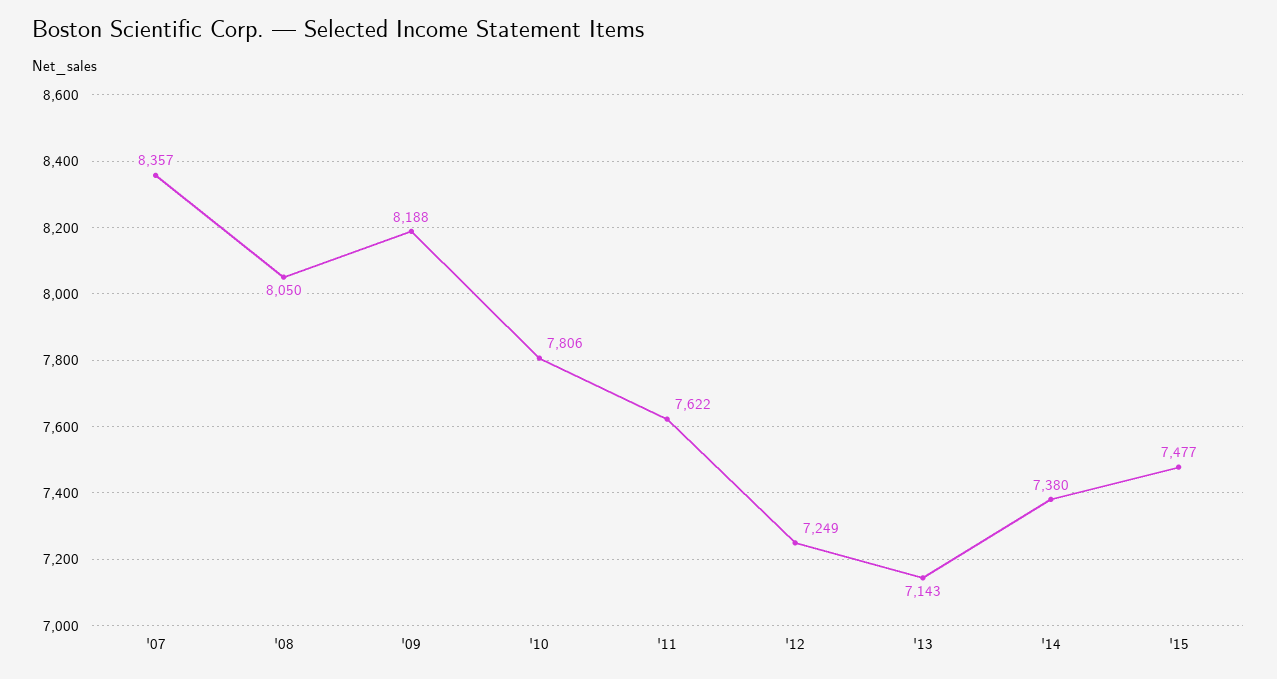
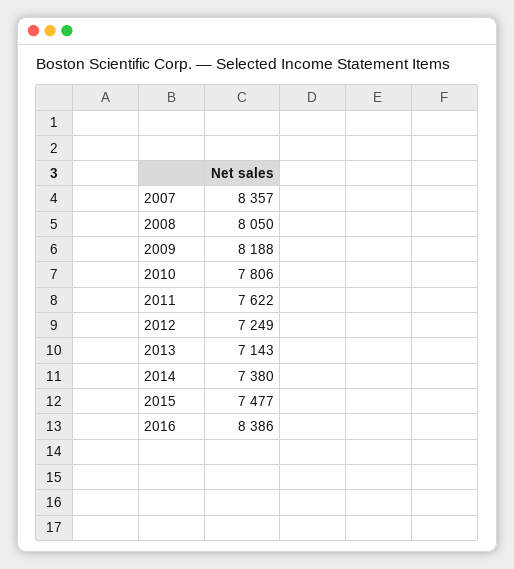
2016: none -> 8386

